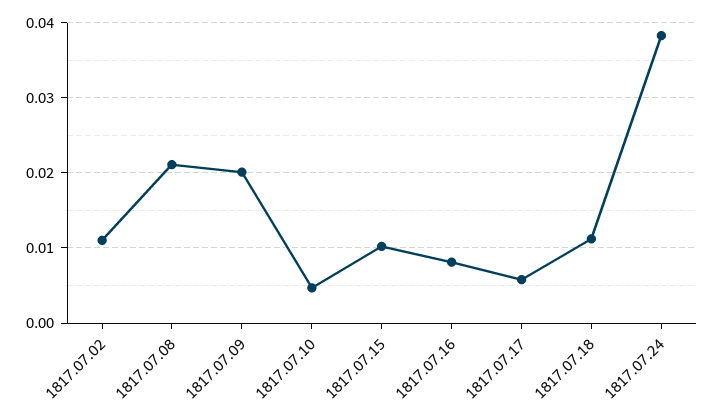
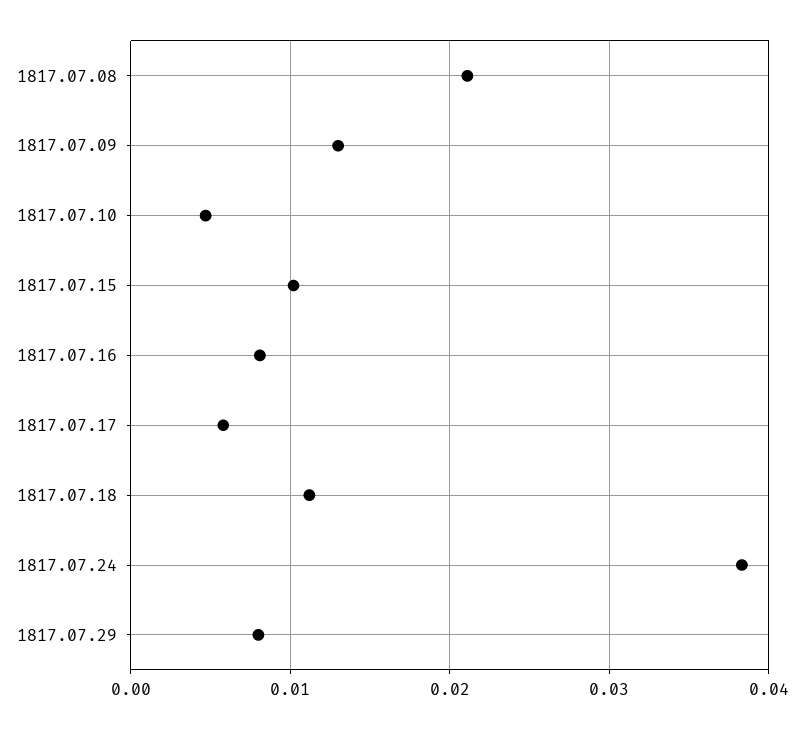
1817.07.02: 0.011 -> none
1817.07.09: 0.02 -> 0.013
1817.07.29: none -> 0.008

